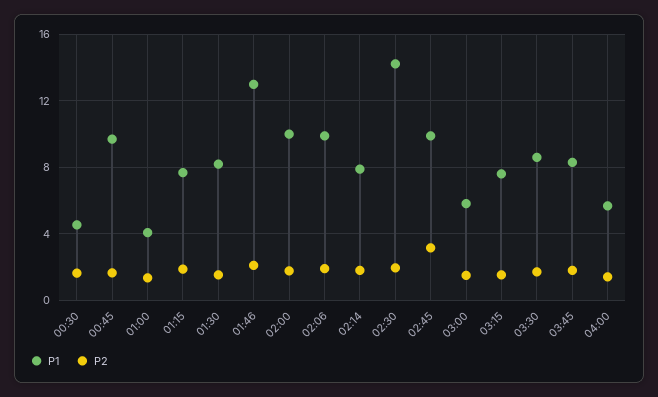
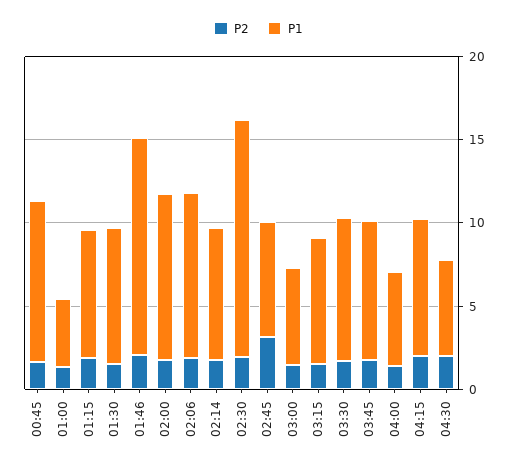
P1, 00:30: 4.5 -> none
P2, 00:30: 1.5 -> none
P1, 02:45: 10 -> 7
P2, 04:15: none -> 2
P1, 04:15: none -> 8
P2, 04:30: none -> 2
P1, 04:30: none -> 6

